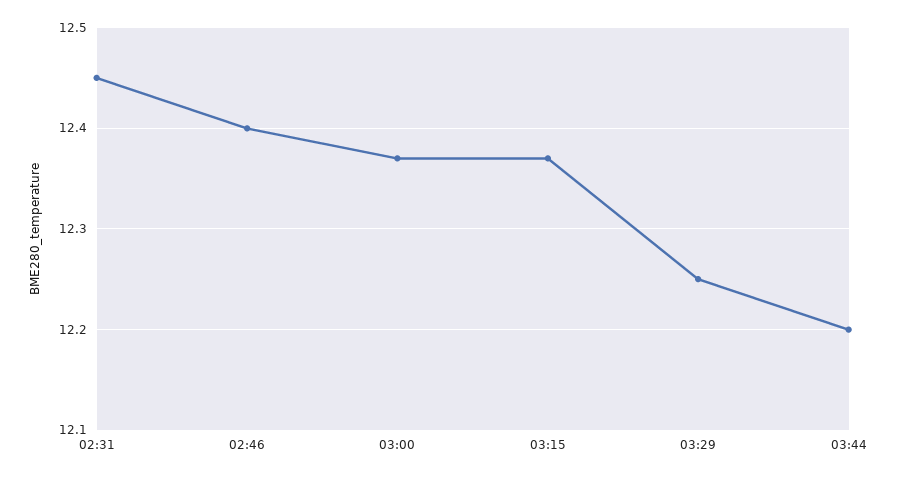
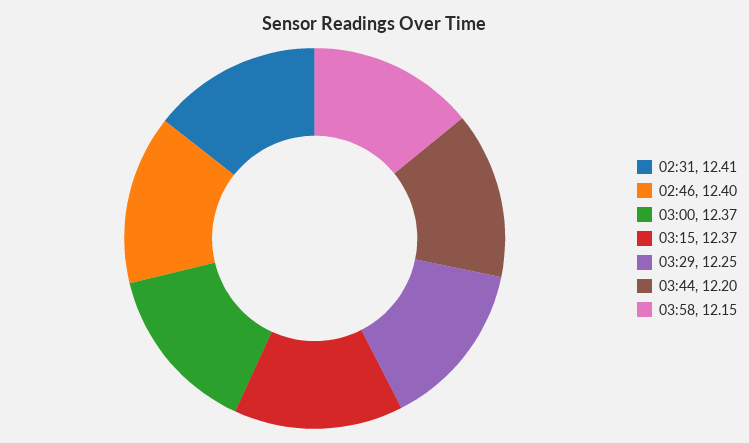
02:31: 12.45 -> 12.41
03:58: none -> 12.15

